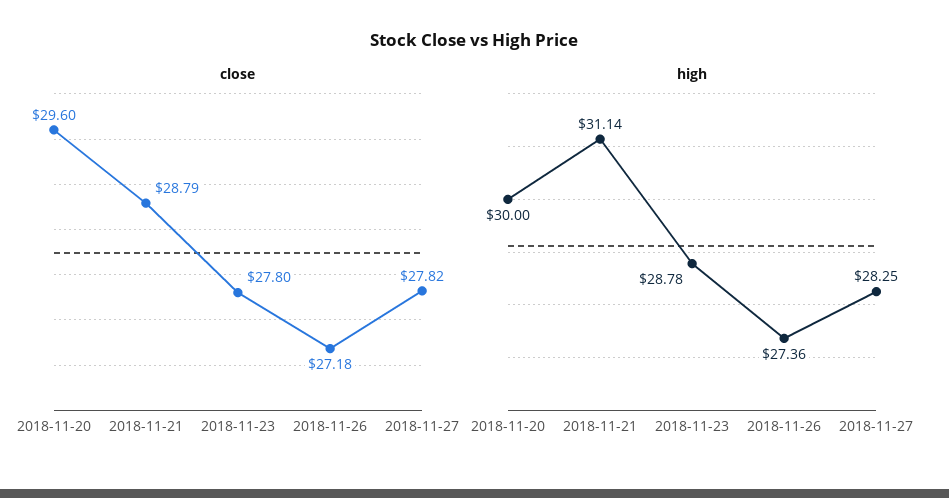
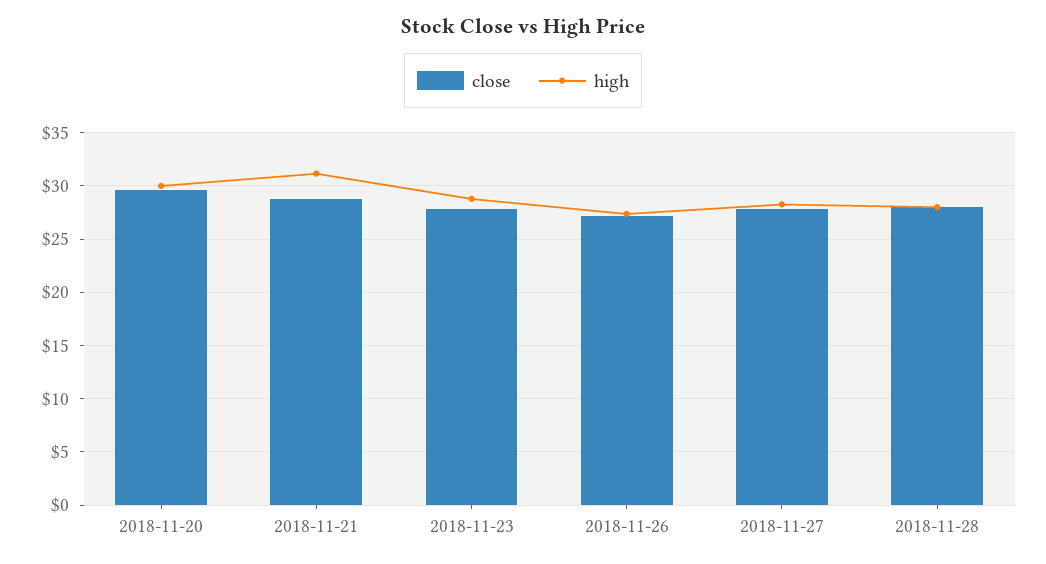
close, 2018-11-28: none -> 28
high, 2018-11-28: none -> 28

